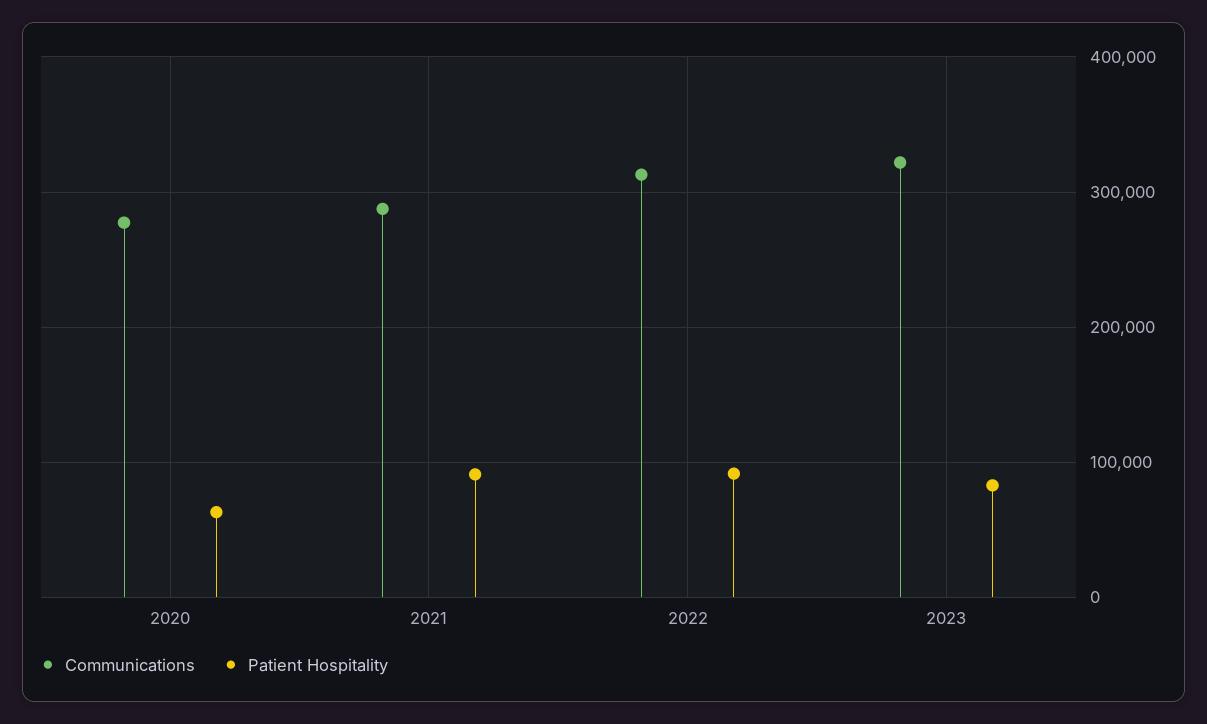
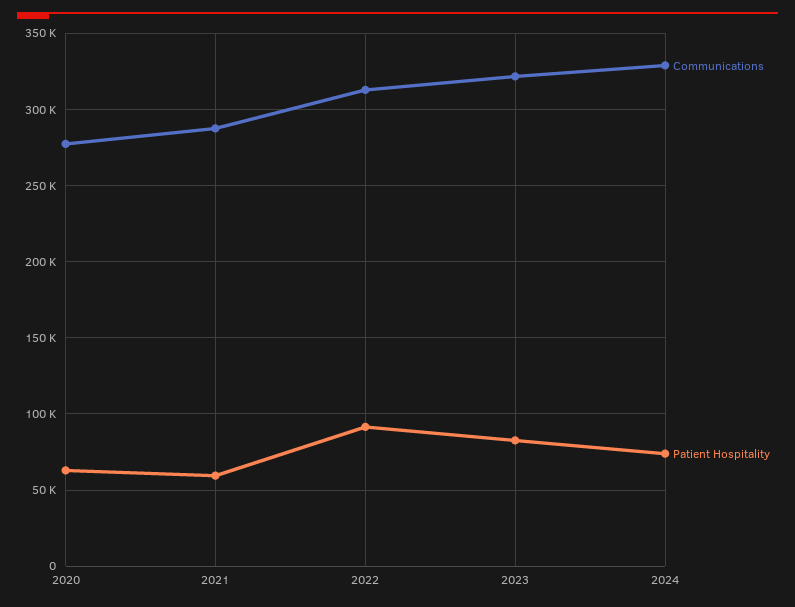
Patient Hospitality, 2021: 90000 -> 60000
Communications, 2024: none -> 330000
Patient Hospitality, 2024: none -> 75000

